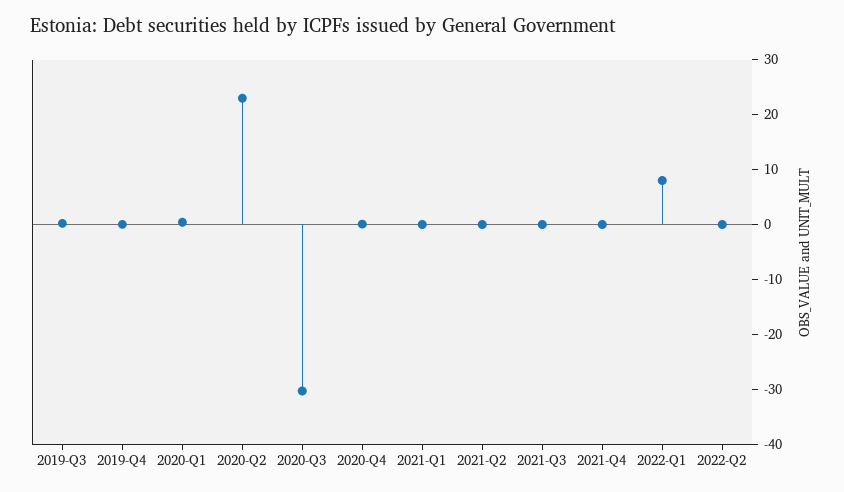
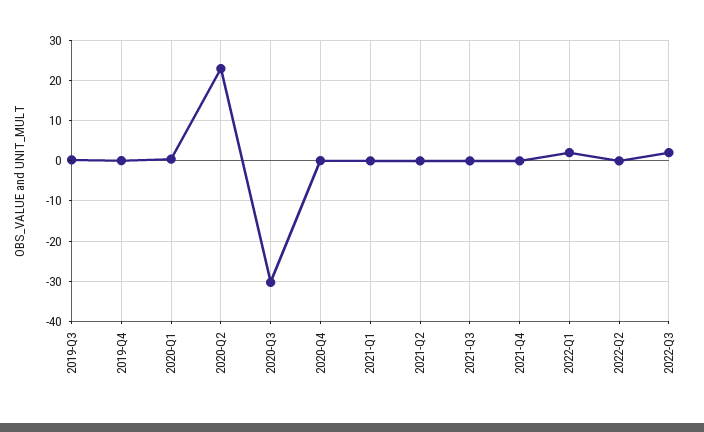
2022-Q1: 8 -> 2
2022-Q3: none -> 2

